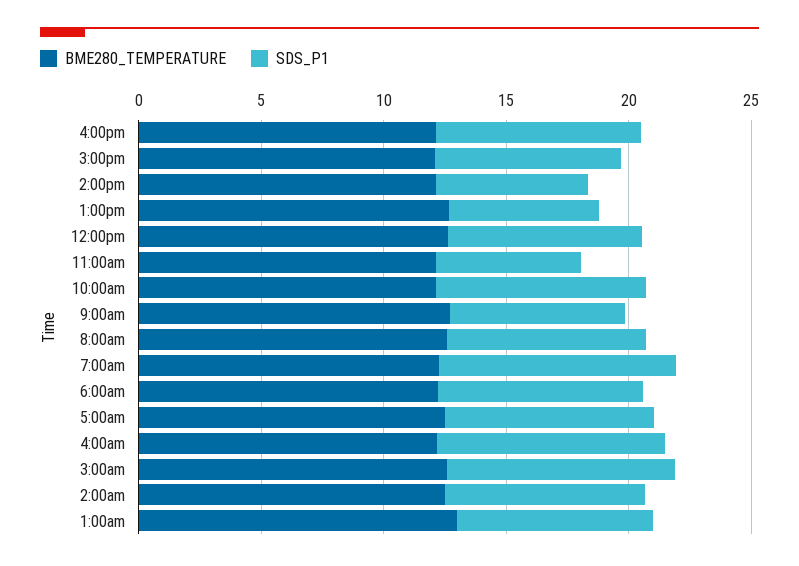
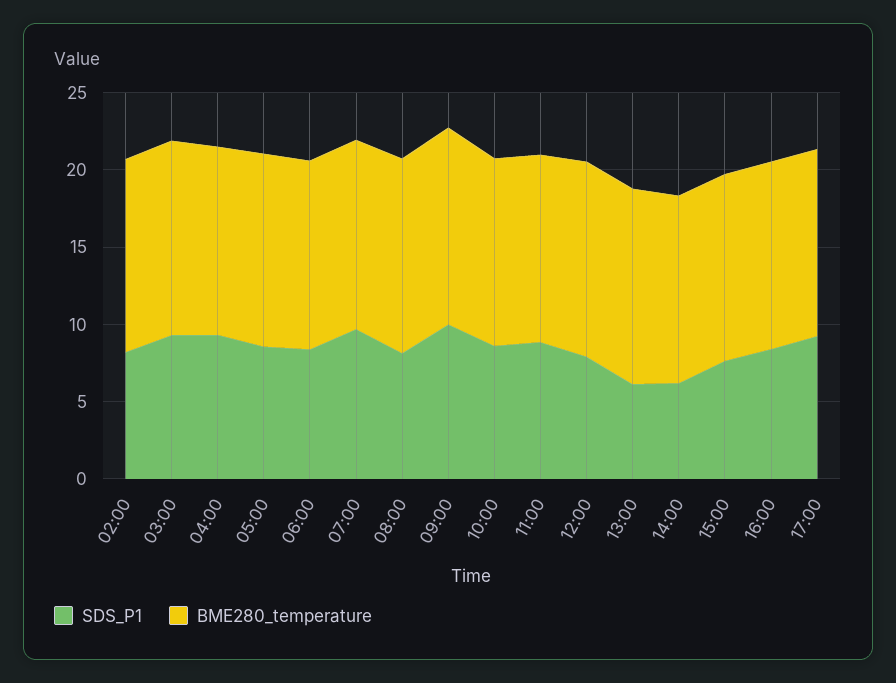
SDS_P1, 11:00am: 6 -> 9
SDS_P1, 9:00am: 7 -> 10
BME280_TEMPERATURE, 1:00am: 13 -> none
SDS_P1, 1:00am: 8 -> none
SDS_P1, 17:00: none -> 9
BME280_TEMPERATURE, 17:00: none -> 12

